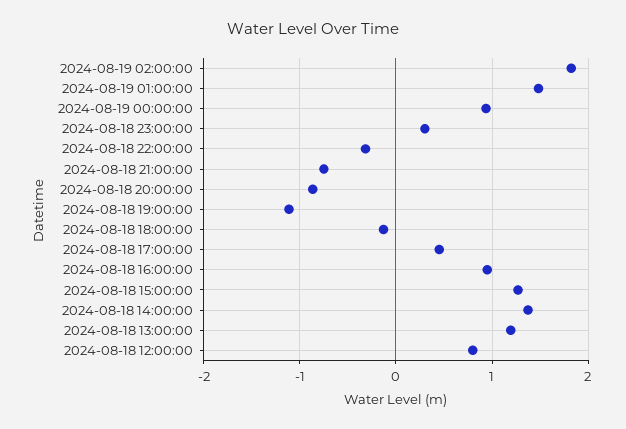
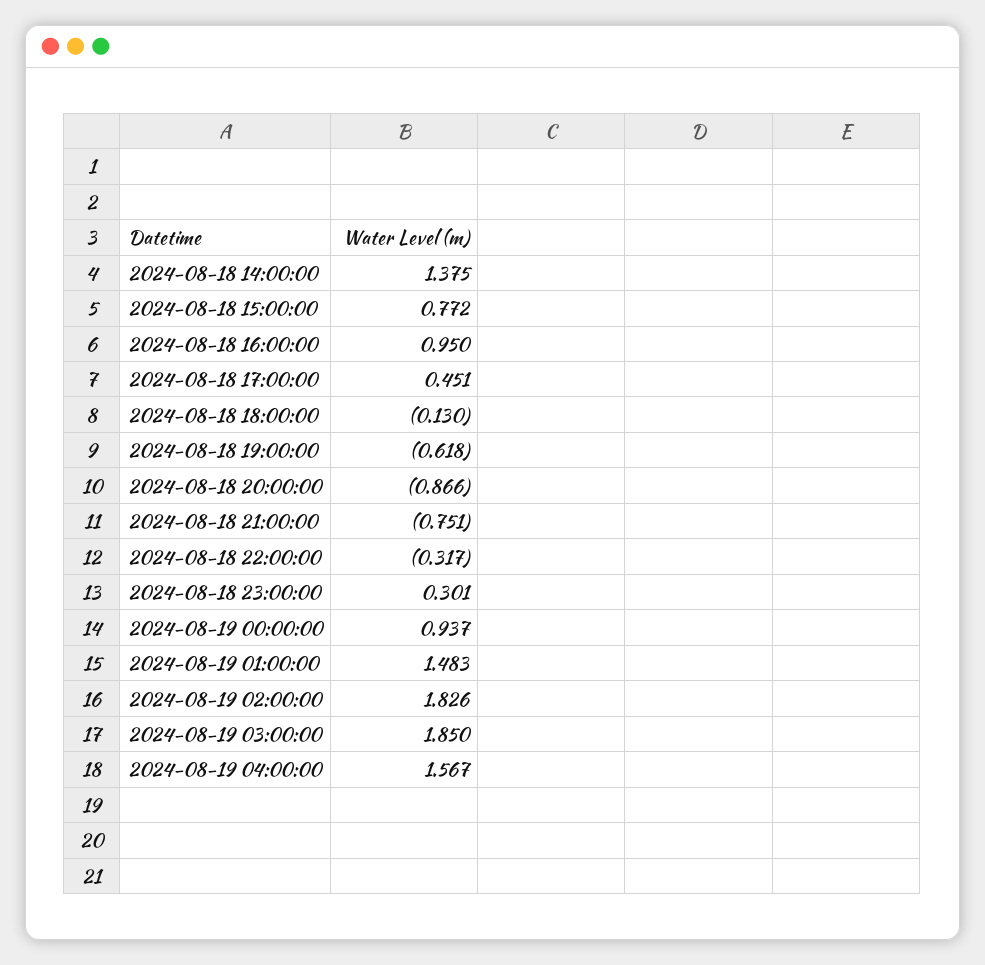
2024-08-18 19:00:00: -1.1 -> -0.618
2024-08-18 15:00:00: 1.3 -> 0.772
2024-08-18 13:00:00: 1.2 -> none
2024-08-18 12:00:00: 0.8 -> none
2024-08-19 03:00:00: none -> 1.85
2024-08-19 04:00:00: none -> 1.567

